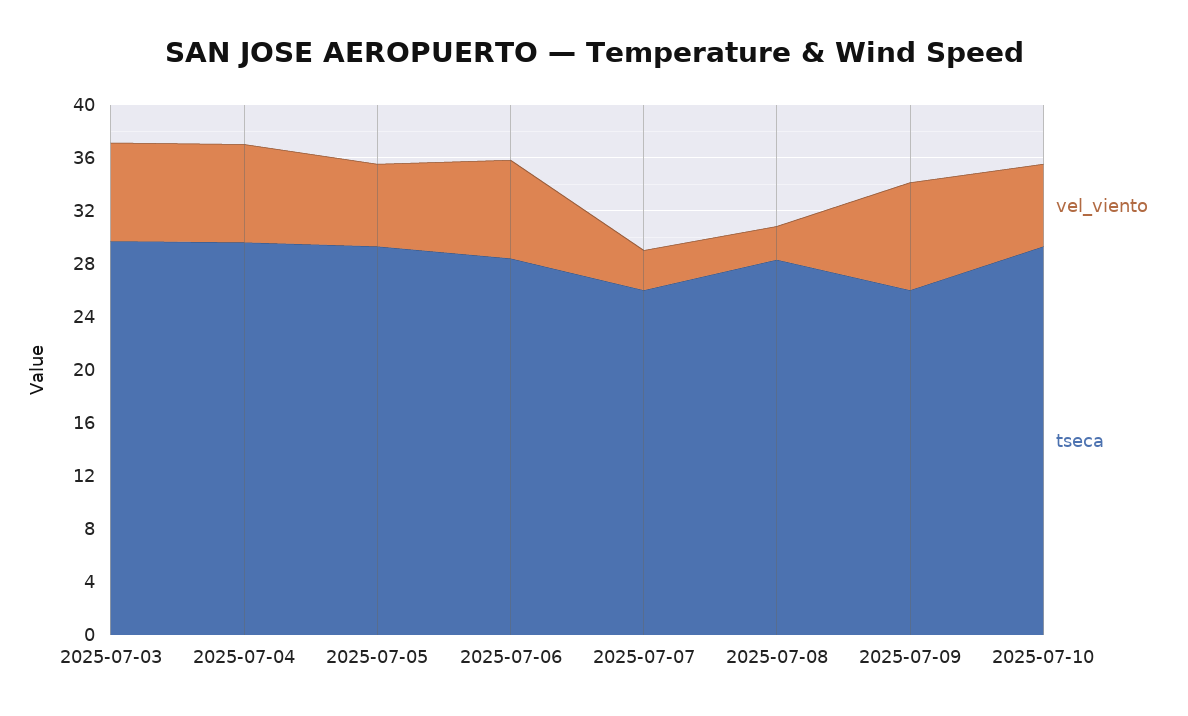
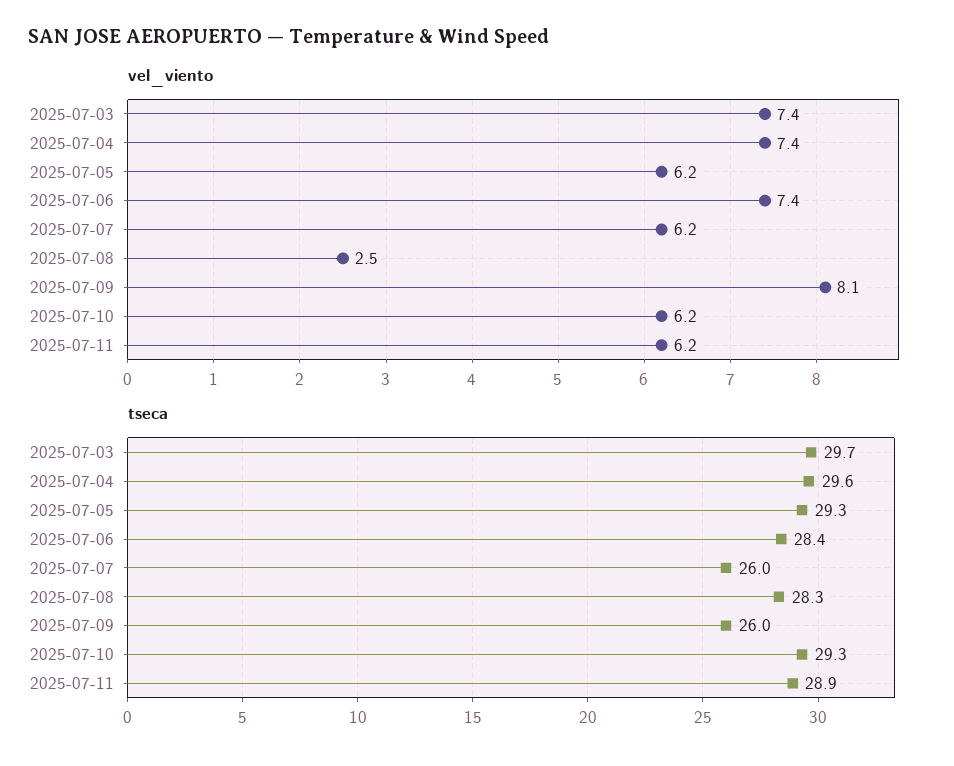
vel_viento, 2025-07-07: 3 -> 6.2
vel_viento, 2025-07-11: none -> 6.2
tseca, 2025-07-11: none -> 28.9

